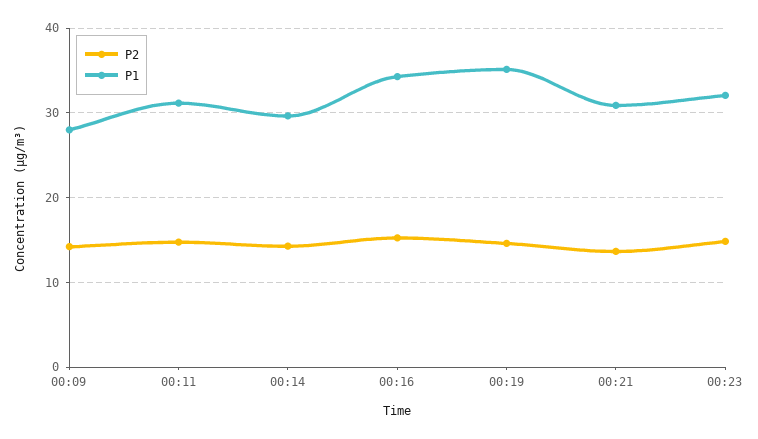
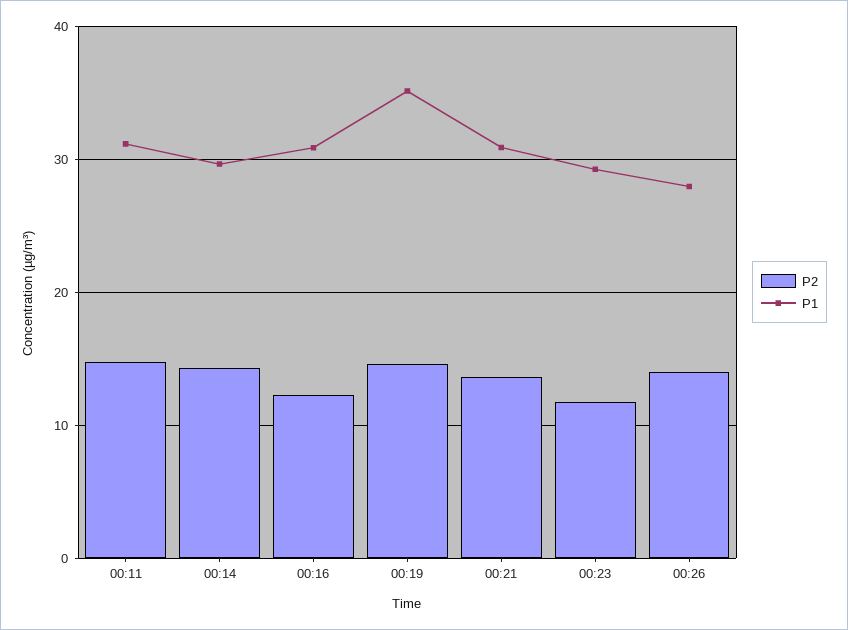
P2, 00:09: 14 -> none
P1, 00:09: 28 -> none
P2, 00:16: 15 -> 12
P1, 00:16: 34 -> 31
P2, 00:23: 15 -> 12
P1, 00:23: 32 -> 29
P2, 00:26: none -> 14
P1, 00:26: none -> 28

